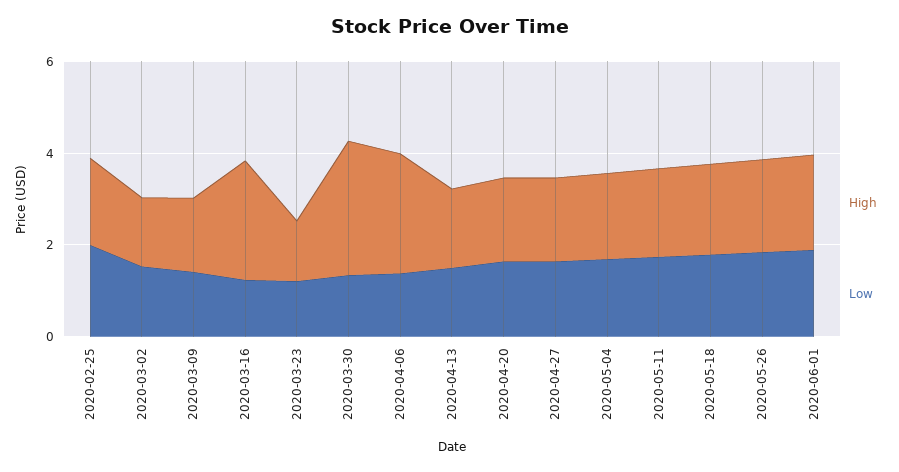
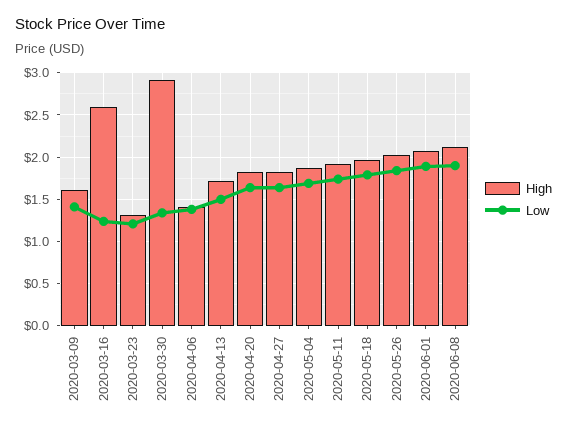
High, 2020-02-25: 2 -> none
Low, 2020-02-25: 2 -> none
High, 2020-03-02: 1.5 -> none
Low, 2020-03-02: 1.5 -> none
High, 2020-04-06: 2.5 -> 1.4
High, 2020-06-08: none -> 2.1
Low, 2020-06-08: none -> 1.9

